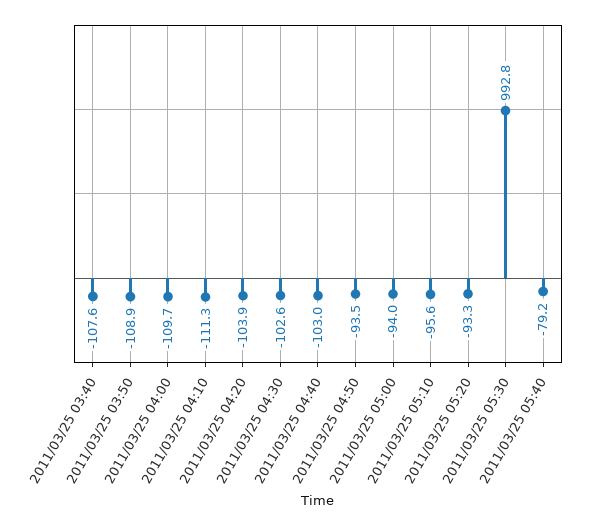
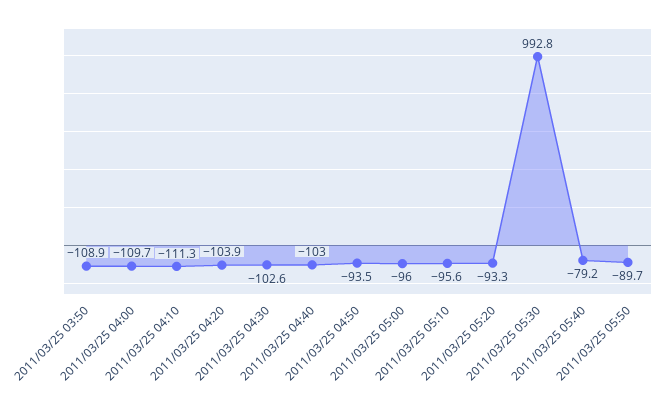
2011/03/25 03:40: -107.6 -> none
2011/03/25 05:00: -94 -> -96
2011/03/25 05:50: none -> -89.7

